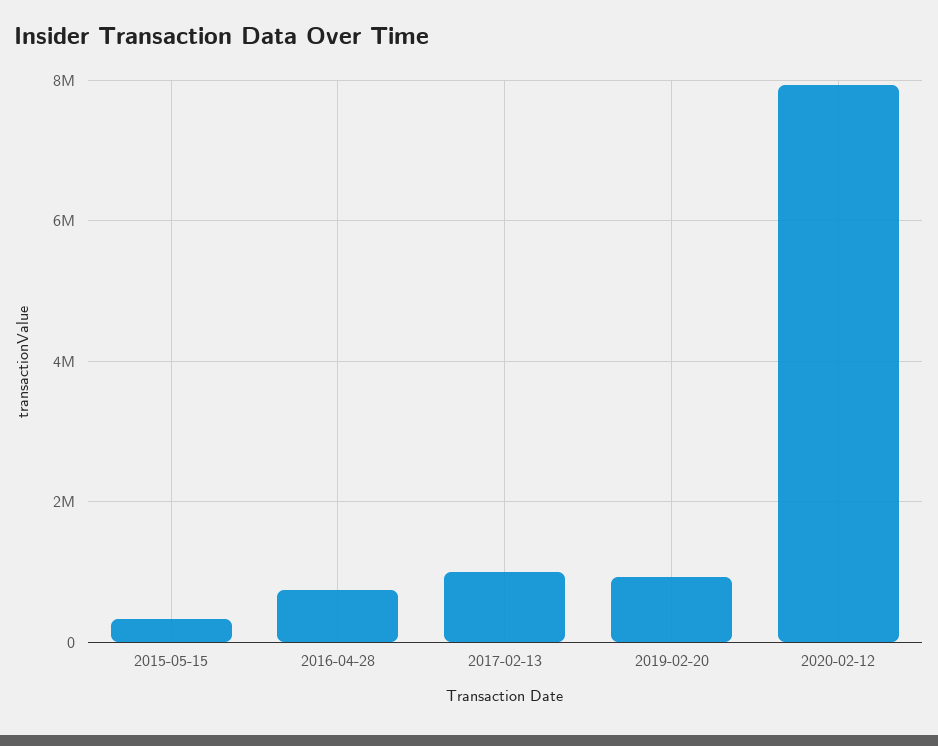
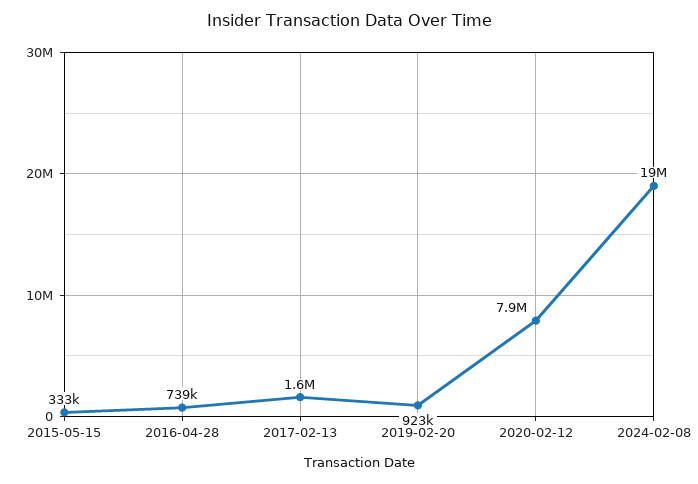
2017-02-13: 1000000 -> 1600000
2024-02-08: none -> 19000000

